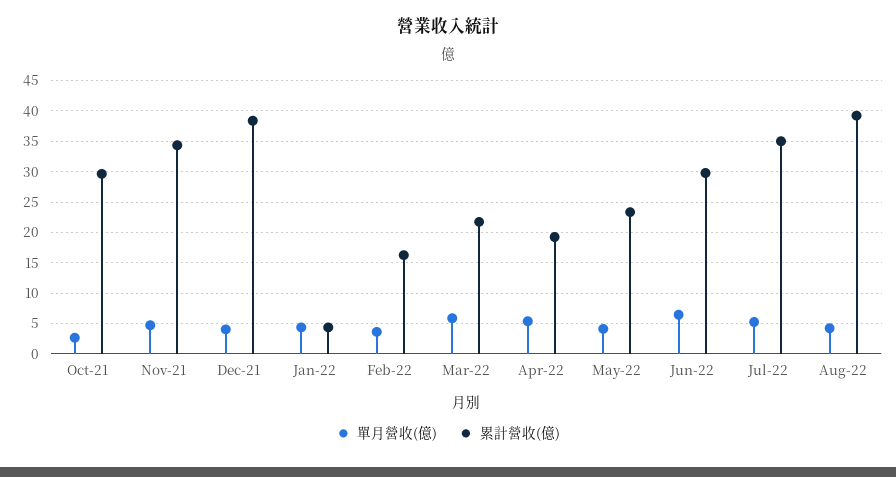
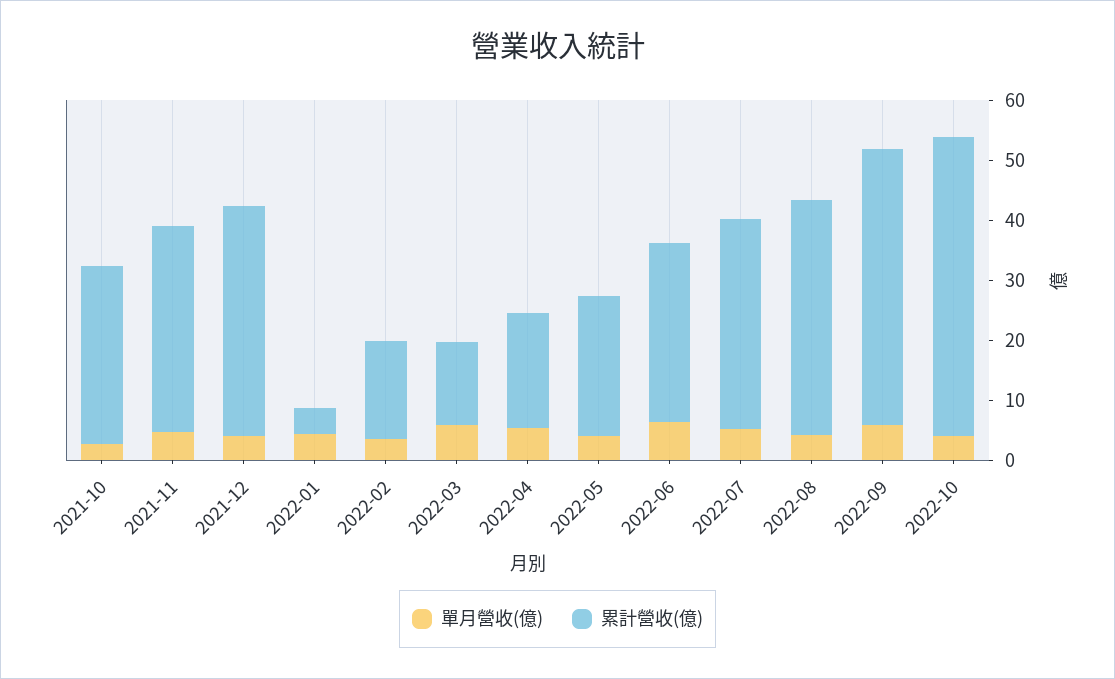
累計營收(億), Mar-22: 22 -> 14
單月營收(億), 2022-09: none -> 6
累計營收(億), 2022-09: none -> 46
單月營收(億), 2022-10: none -> 4
累計營收(億), 2022-10: none -> 50

